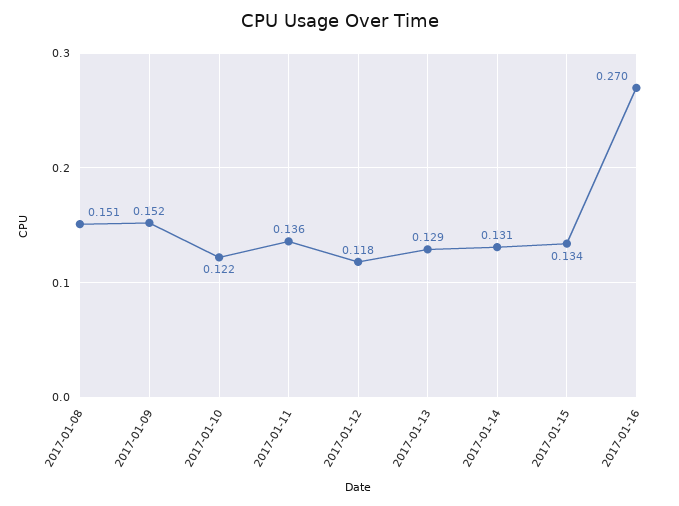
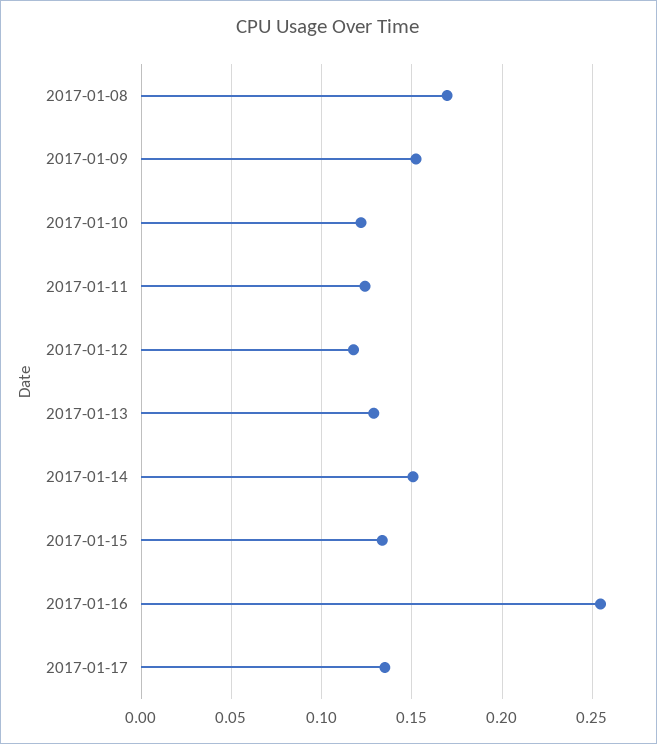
2017-01-08: 0.151 -> 0.17
2017-01-11: 0.136 -> 0.125
2017-01-14: 0.131 -> 0.15
2017-01-16: 0.27 -> 0.255
2017-01-17: none -> 0.135

